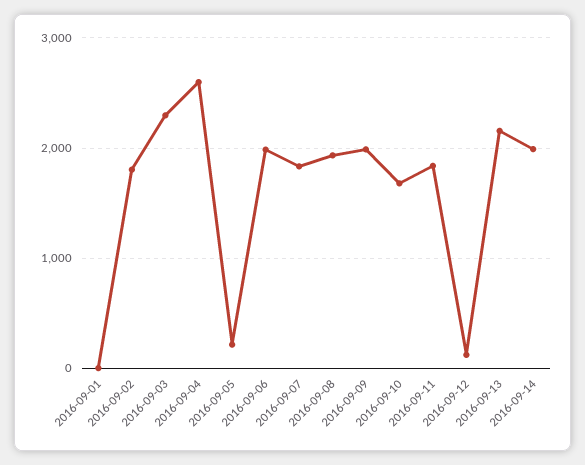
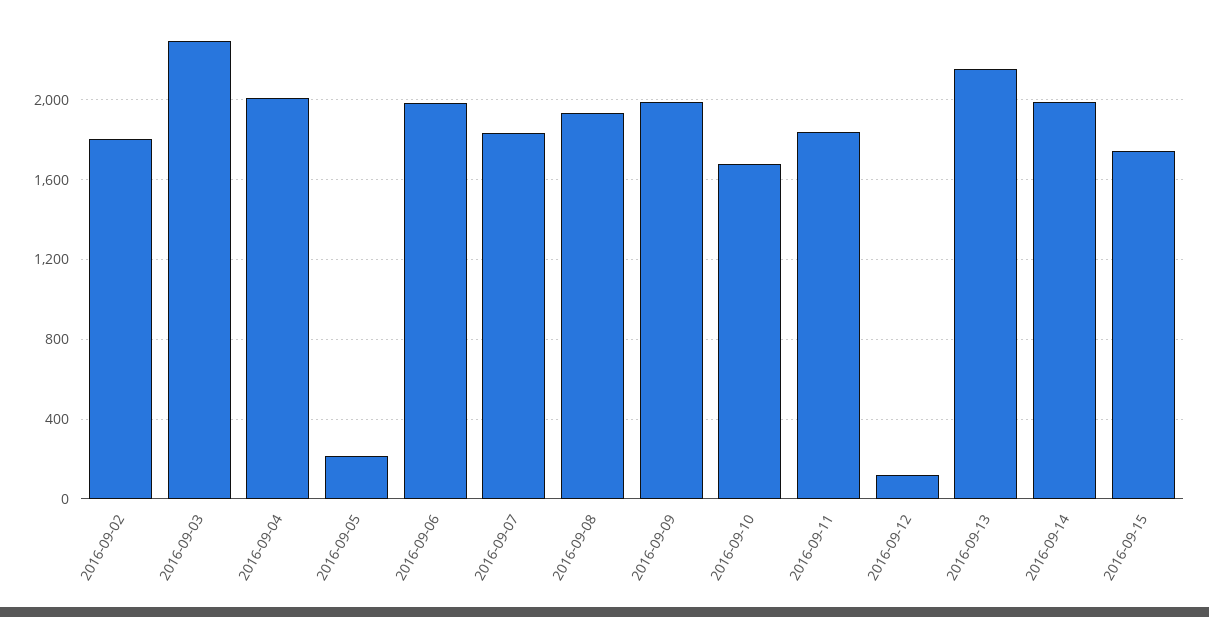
2016-09-01: 0 -> none
2016-09-04: 2600 -> 2000
2016-09-15: none -> 1750

